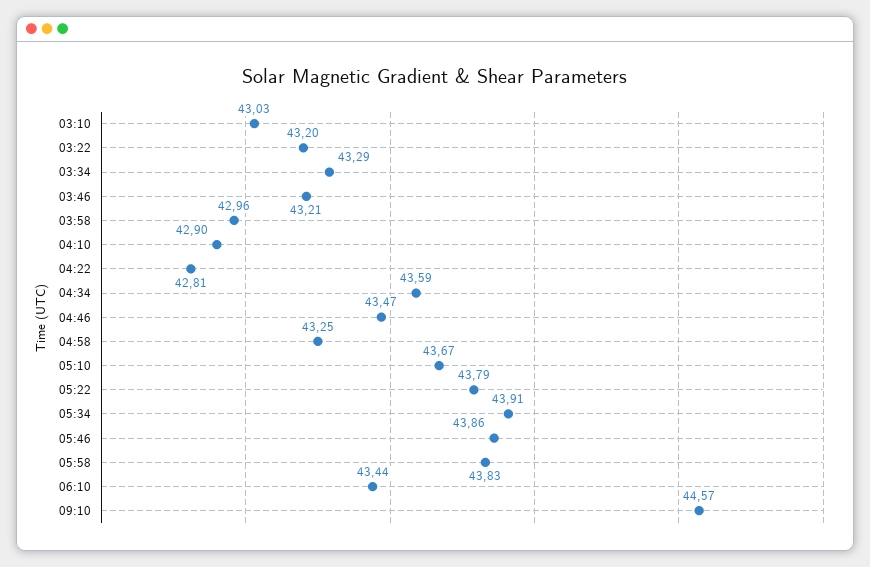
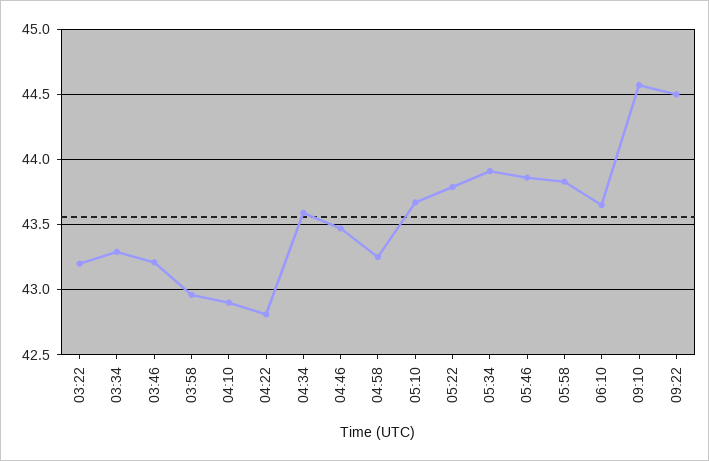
03:10: 43.03 -> none
06:10: 43.44 -> 43.65
09:22: none -> 44.5

